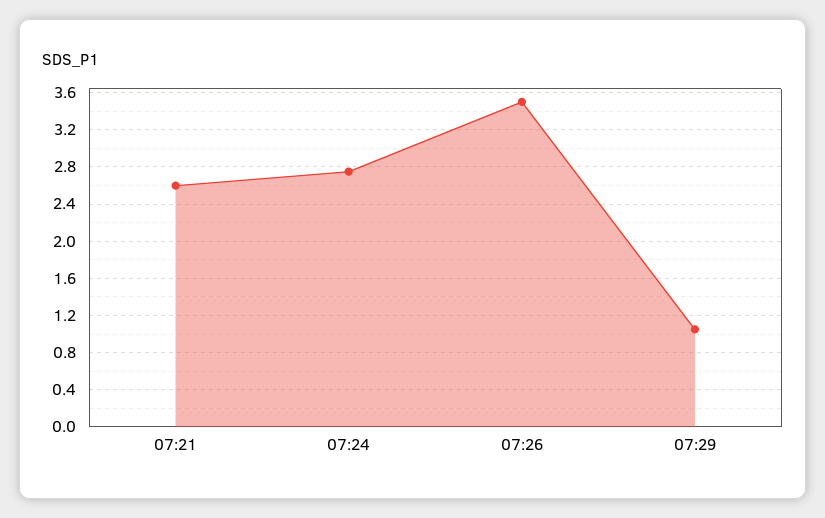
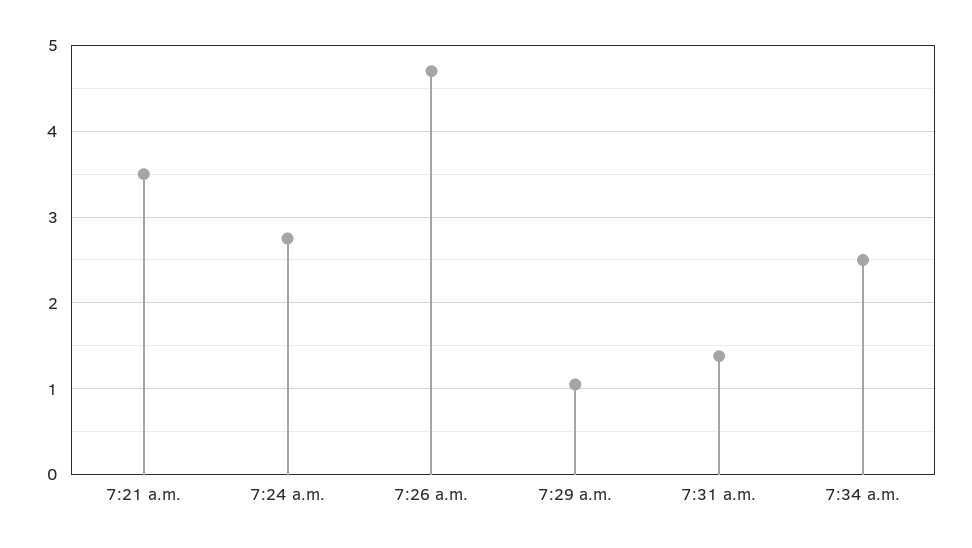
07:21: 2.6 -> 3.5
07:26: 3.5 -> 4.7
7:31 a.m.: none -> 1.4
7:34 a.m.: none -> 2.5

